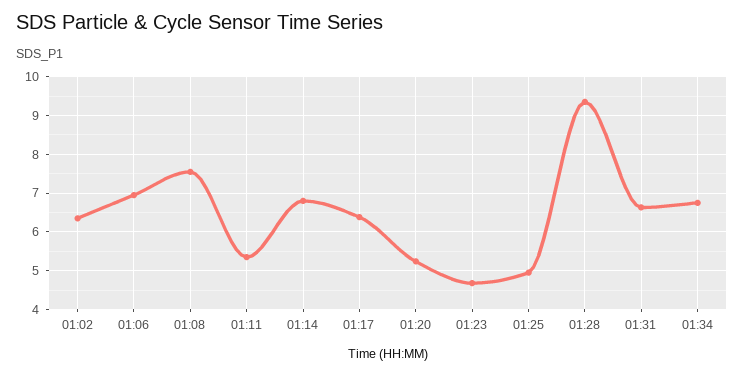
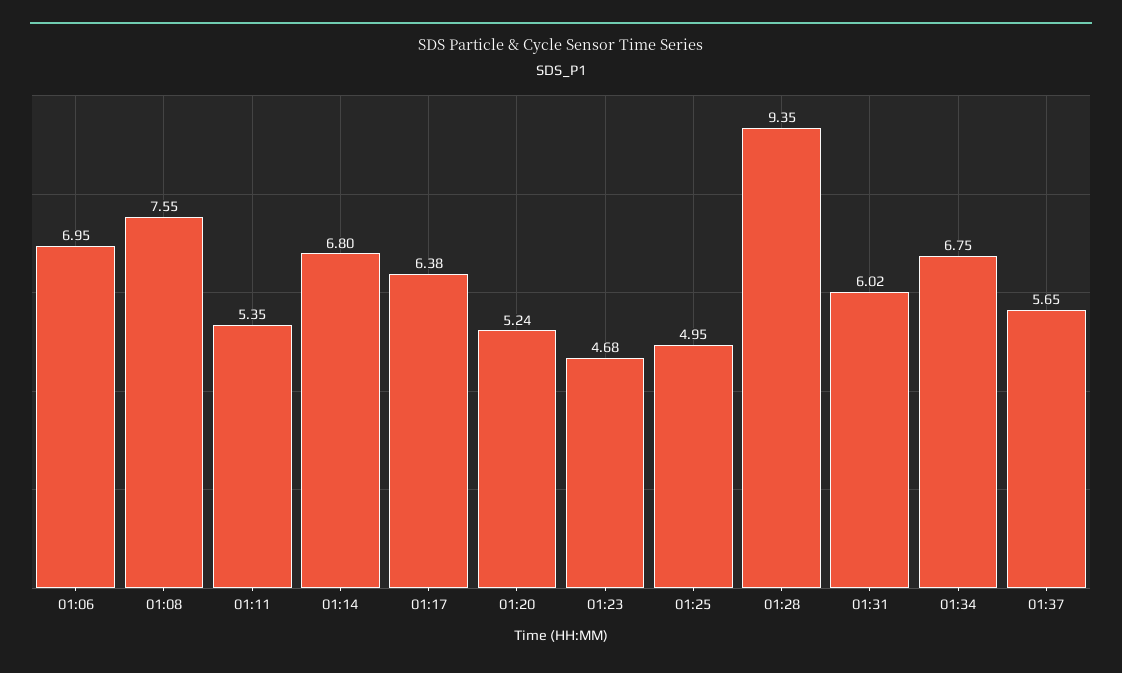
01:02: 6.4 -> none
01:31: 6.6 -> 6.02
01:37: none -> 5.65

